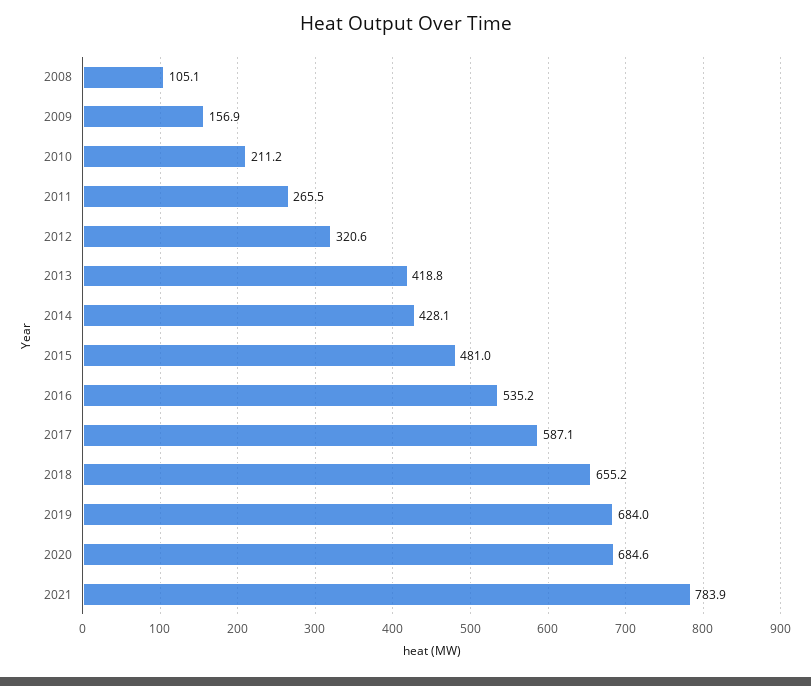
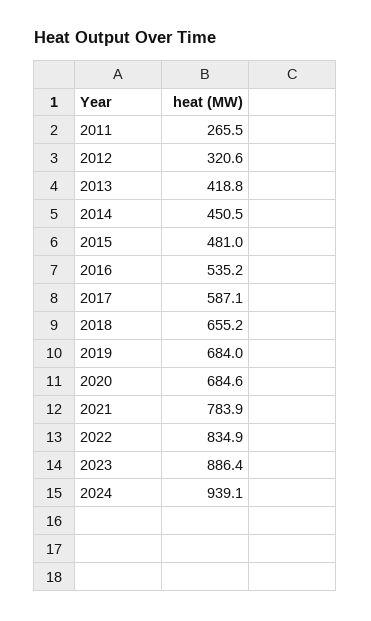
2008: 105.1 -> none
2009: 156.9 -> none
2010: 211.2 -> none
2014: 428.1 -> 450.5
2022: none -> 834.9
2023: none -> 886.4
2024: none -> 939.1

